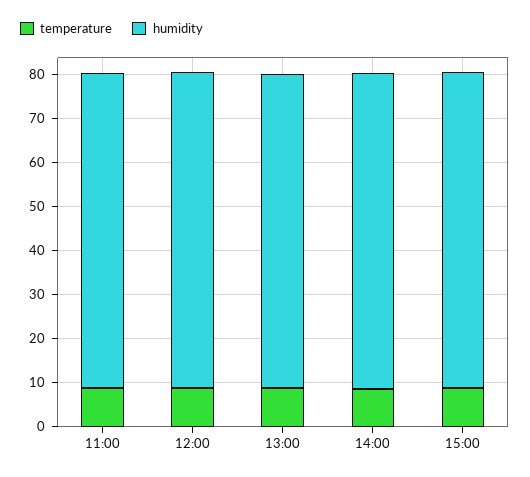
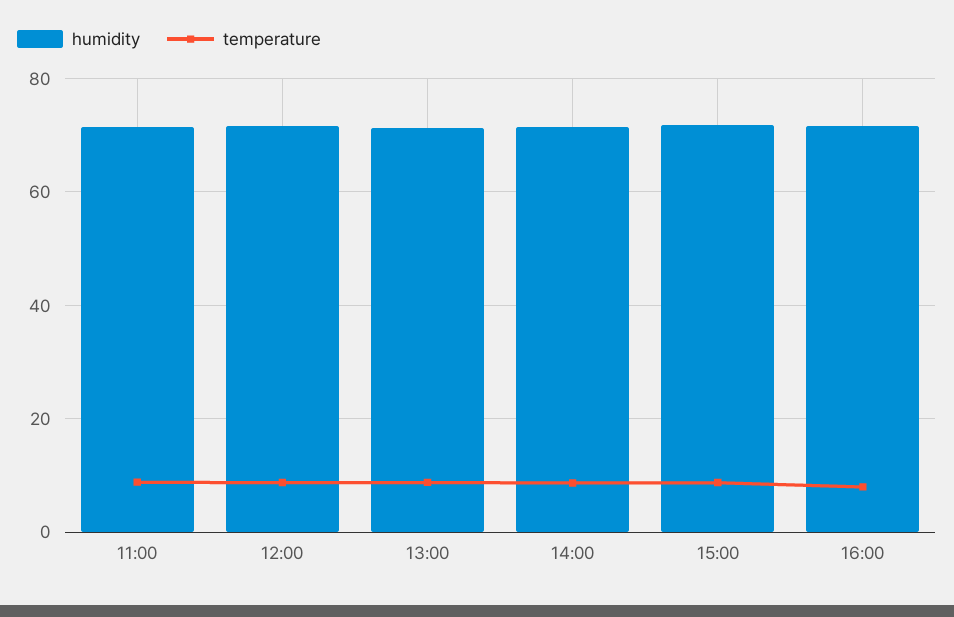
humidity, 16:00: none -> 72
temperature, 16:00: none -> 8

